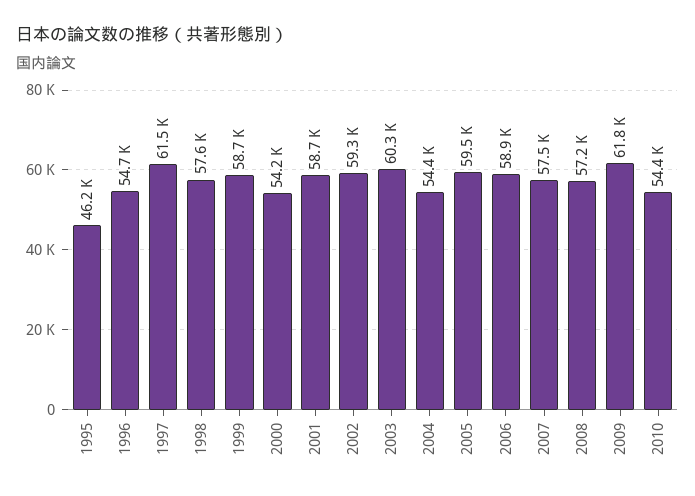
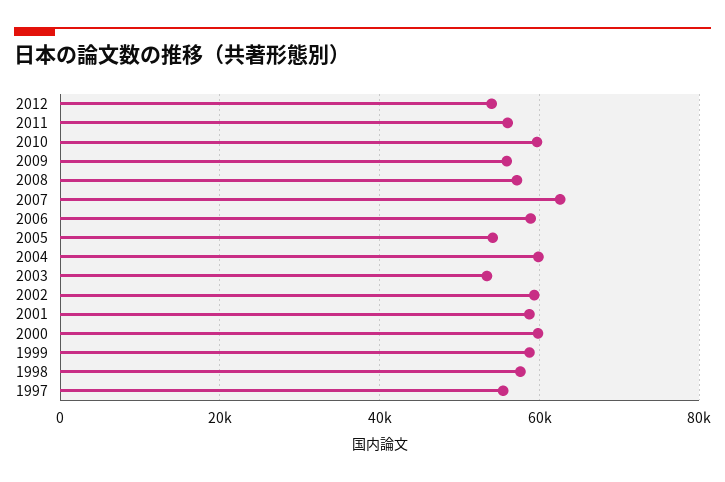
1995: 46200 -> none
1996: 54700 -> none
1997: 61500 -> 56000
2000: 54200 -> 60000
2003: 60300 -> 54000
2004: 54400 -> 60000
2005: 59500 -> 54000
2007: 57500 -> 62000
2009: 61800 -> 56000
2010: 54400 -> 60000
2012: none -> 54000
2011: none -> 56000

